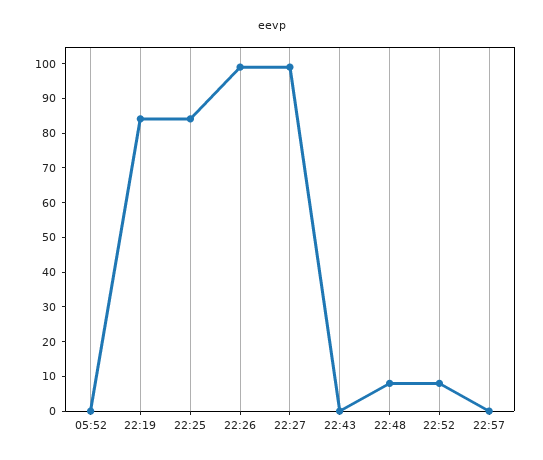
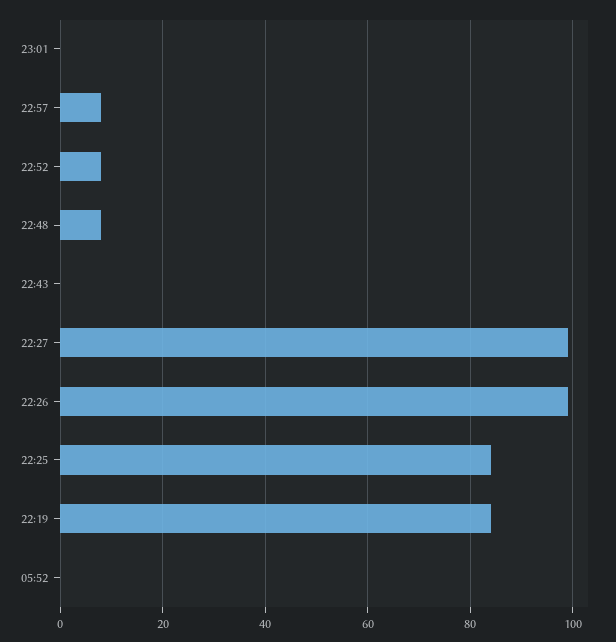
22:57: 0 -> 8
23:01: none -> 0

